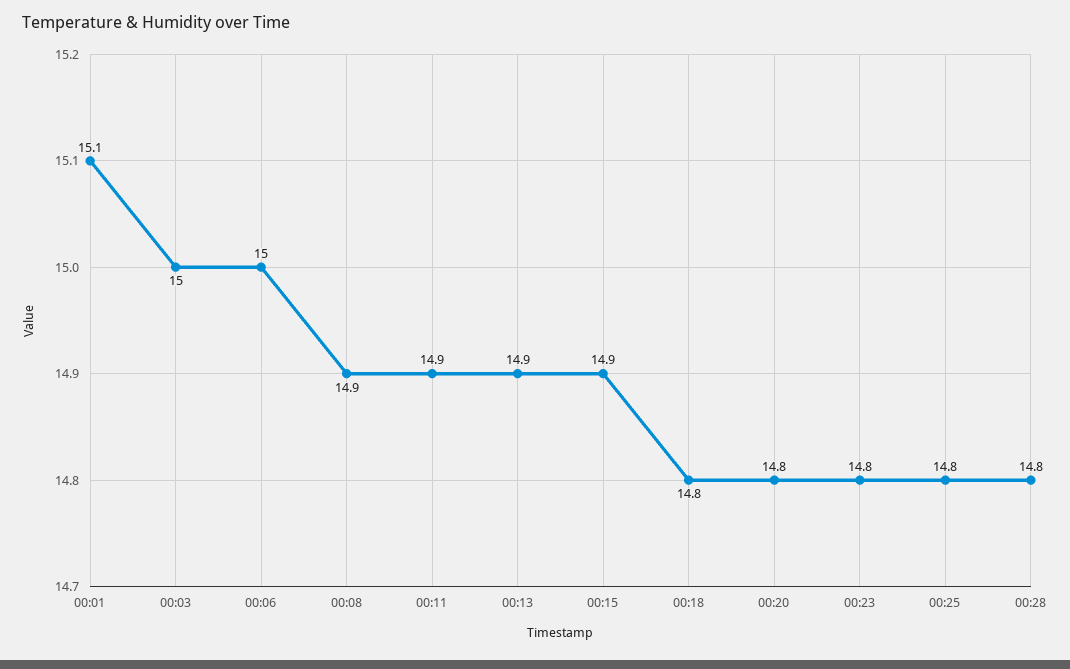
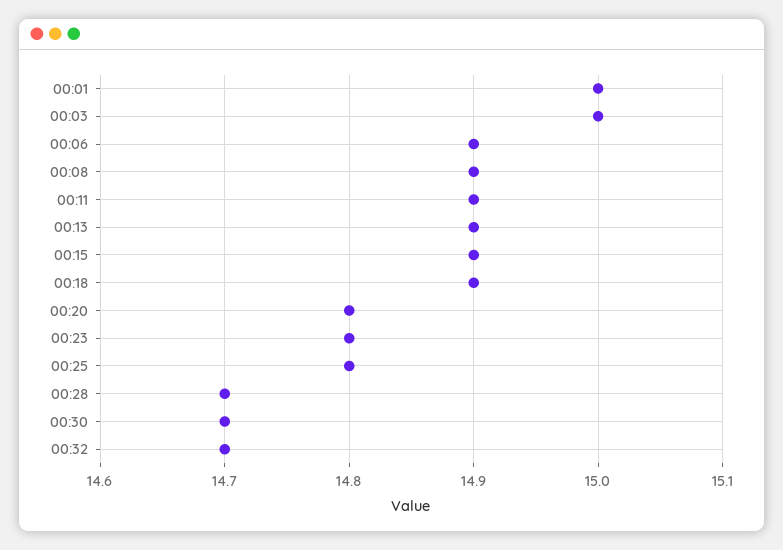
00:01: 15.1 -> 15
00:06: 15 -> 14.9
00:18: 14.8 -> 14.9
00:28: 14.8 -> 14.7
00:30: none -> 14.7
00:32: none -> 14.7

